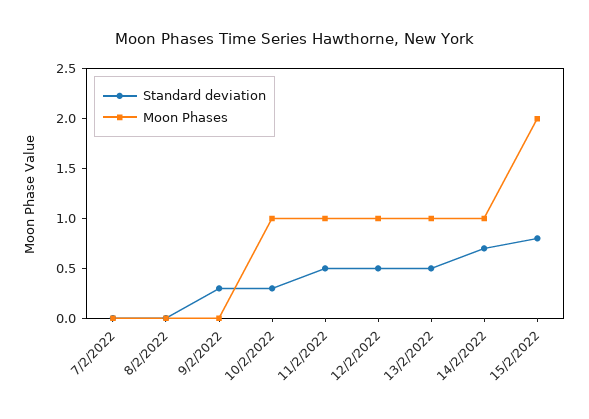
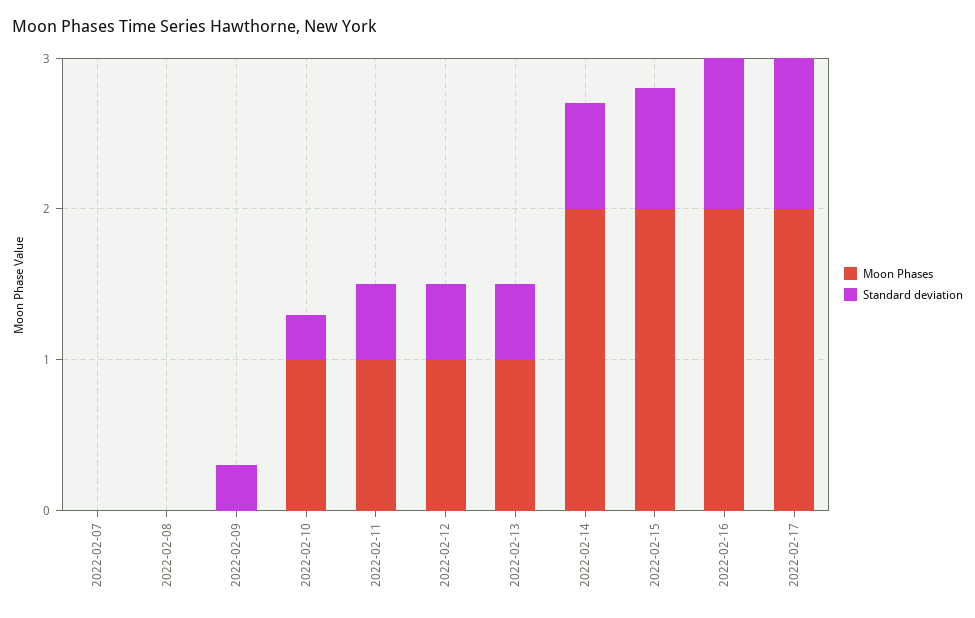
Moon Phases, 14/2/2022: 1 -> 2
Moon Phases, 2022-02-16: none -> 2
Standard deviation, 2022-02-16: none -> 1
Moon Phases, 2022-02-17: none -> 2
Standard deviation, 2022-02-17: none -> 1

